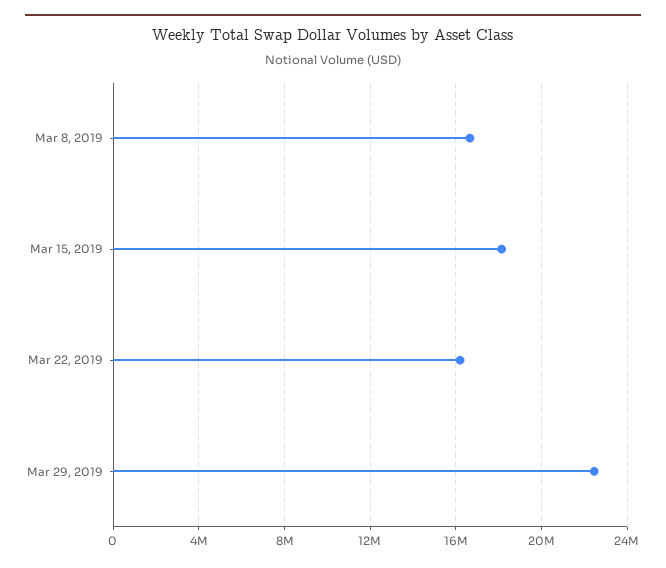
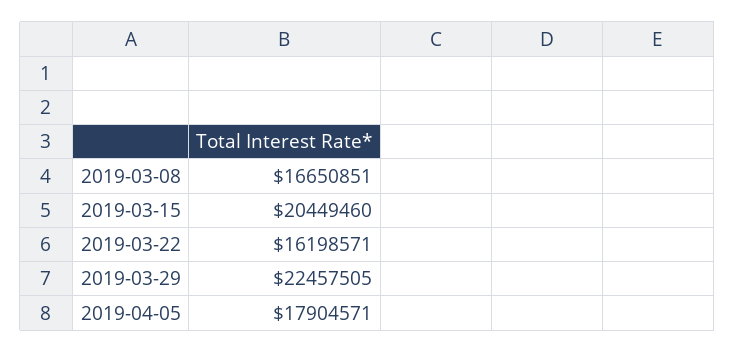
Mar 15, 2019: 18000000 -> 20449460
2019-04-05: none -> 17904571

